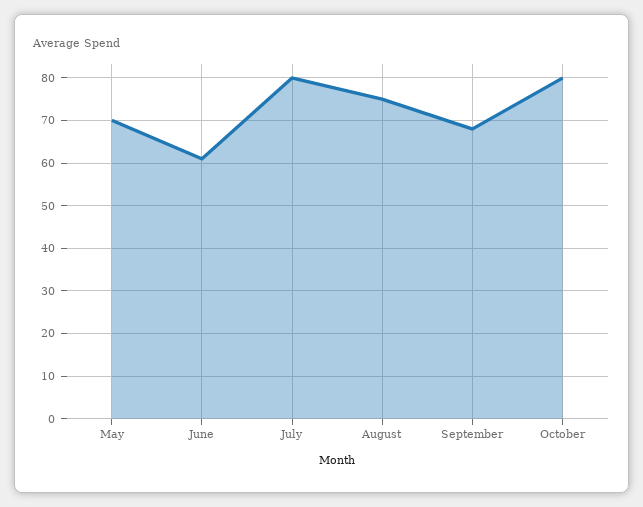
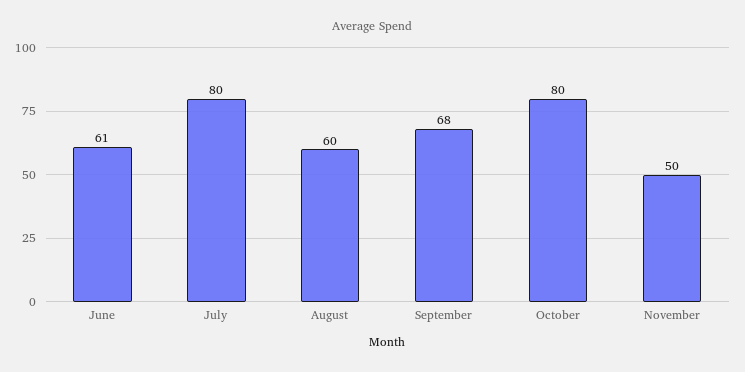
May: 70 -> none
August: 75 -> 60
November: none -> 50

